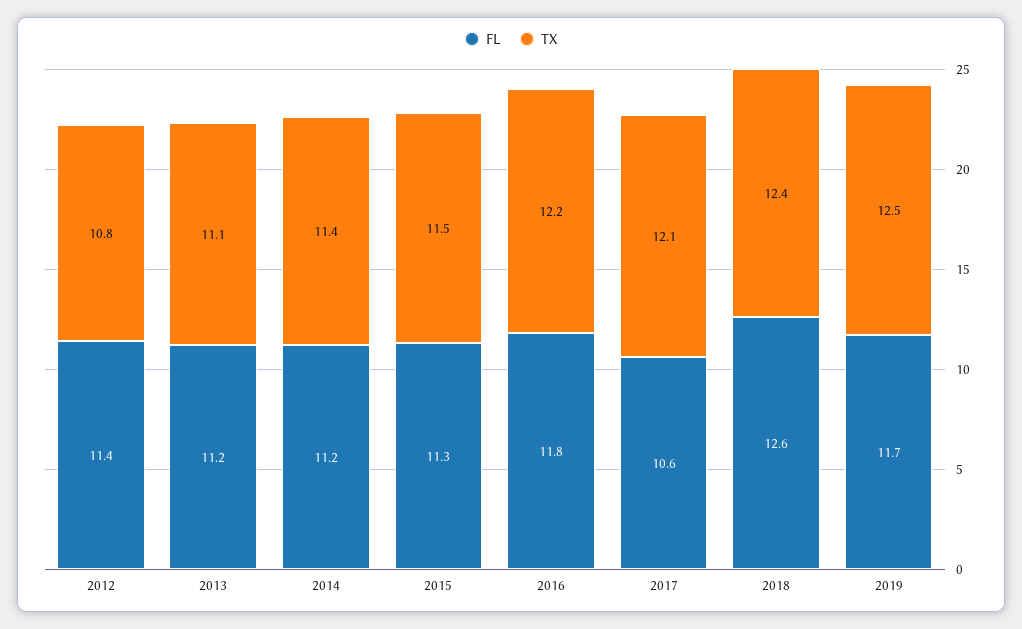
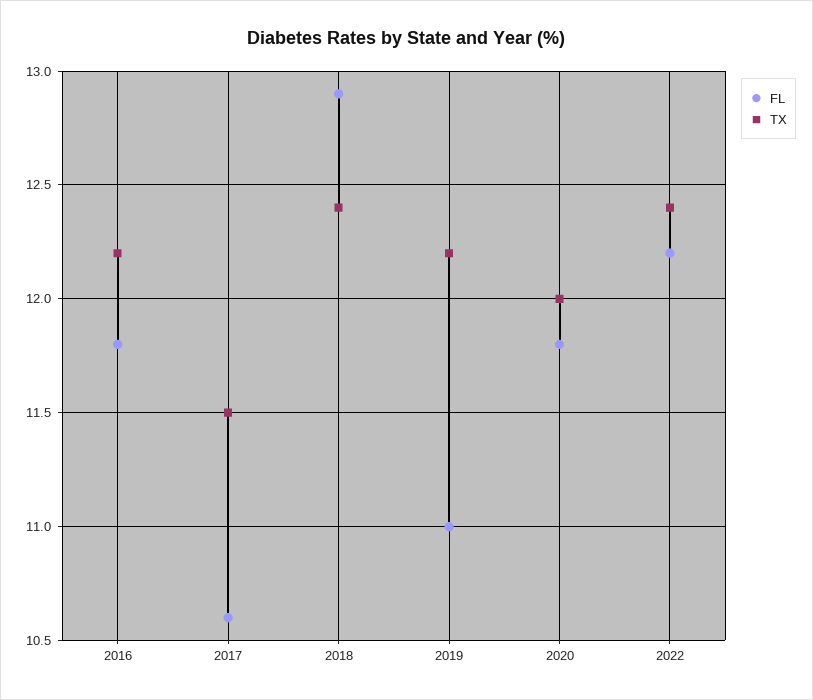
FL, 2012: 11.4 -> none
TX, 2012: 10.8 -> none
FL, 2013: 11.2 -> none
TX, 2013: 11.1 -> none
FL, 2014: 11.2 -> none
TX, 2014: 11.4 -> none
FL, 2015: 11.3 -> none
TX, 2015: 11.5 -> none
TX, 2017: 12.1 -> 11.5
FL, 2018: 12.6 -> 12.9
FL, 2019: 11.7 -> 11
TX, 2019: 12.5 -> 12.2
FL, 2020: none -> 11.8
TX, 2020: none -> 12
FL, 2022: none -> 12.2
TX, 2022: none -> 12.4

